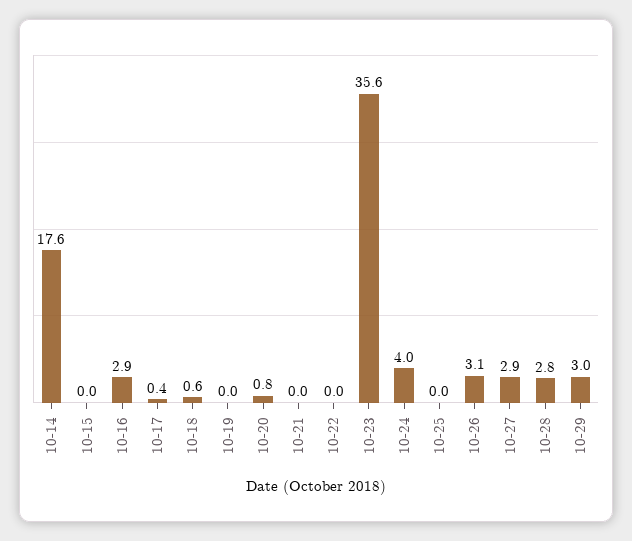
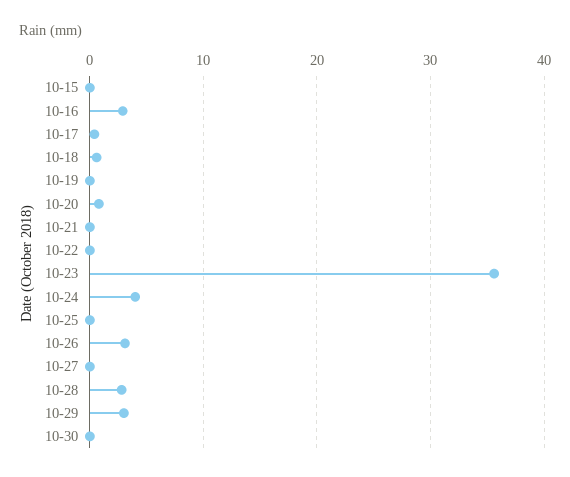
10-14: 17.6 -> none
10-27: 2.9 -> 0
10-30: none -> 0

